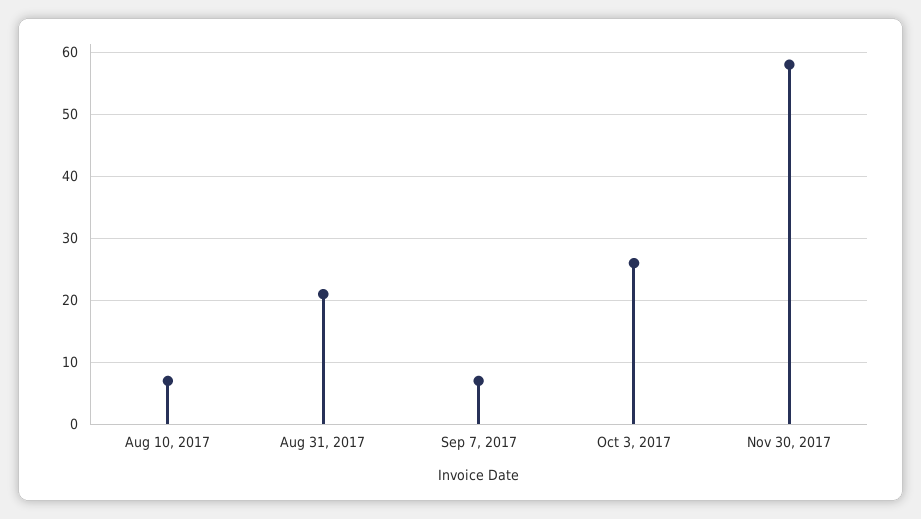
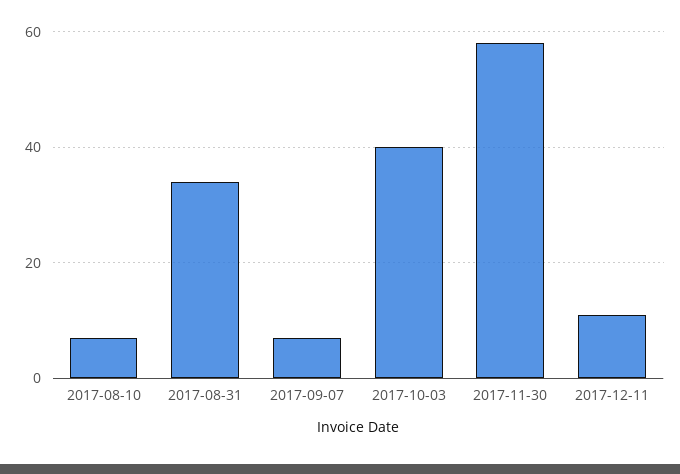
Aug 31, 2017: 21 -> 35
Oct 3, 2017: 26 -> 40
2017-12-11: none -> 10

